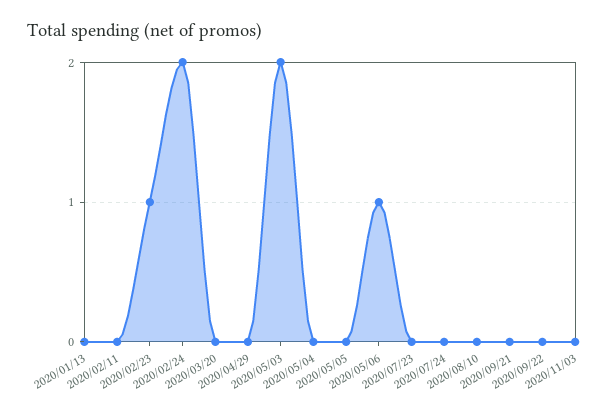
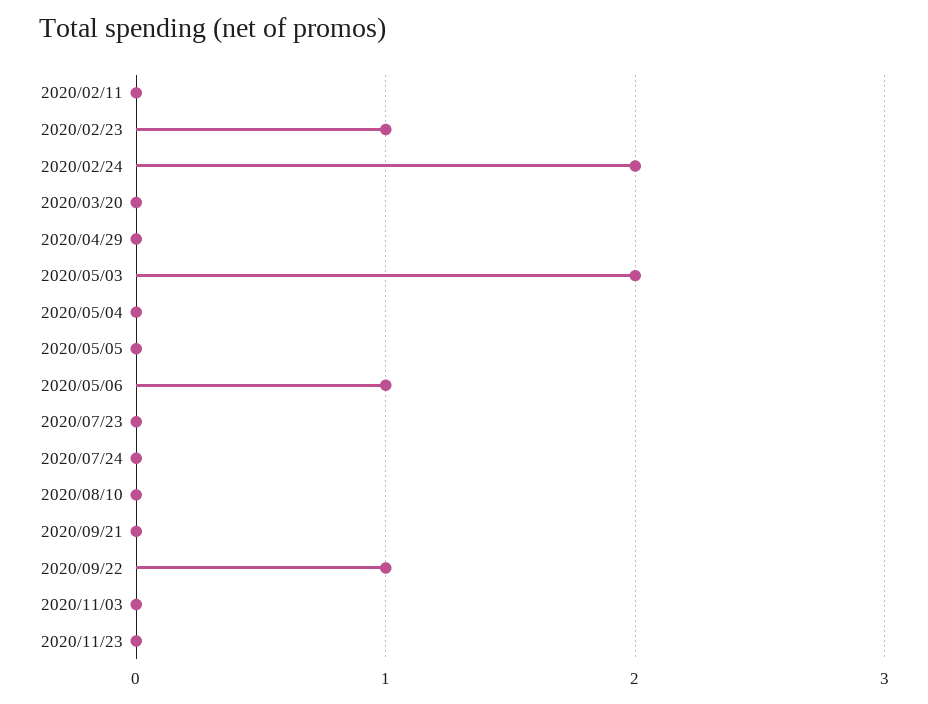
2020/01/13: 0 -> none
2020/09/22: 0 -> 1
2020/11/23: none -> 0

